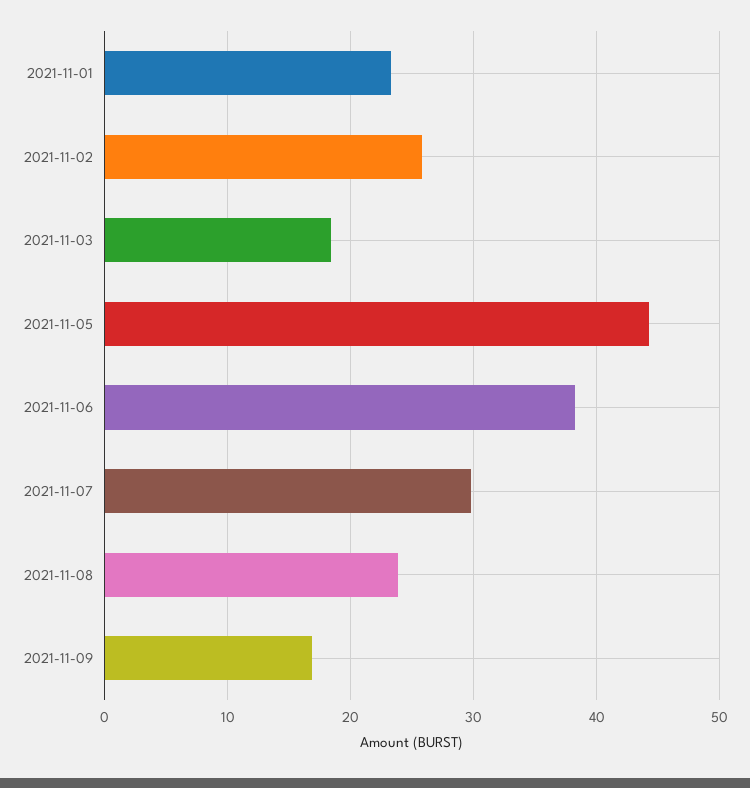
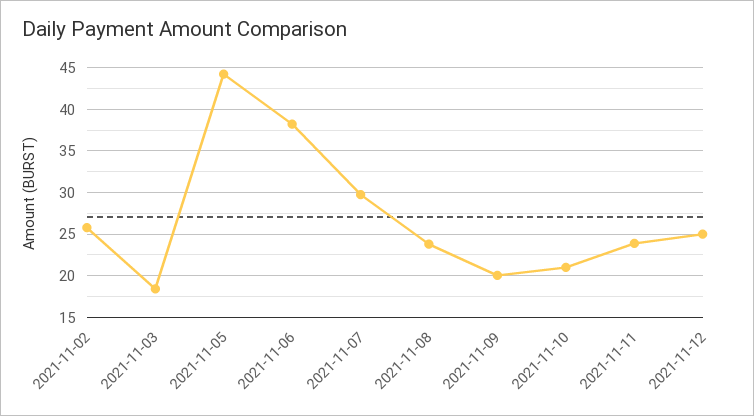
2021-11-01: 23 -> none
2021-11-09: 17 -> 20
2021-11-10: none -> 21
2021-11-11: none -> 24
2021-11-12: none -> 25

